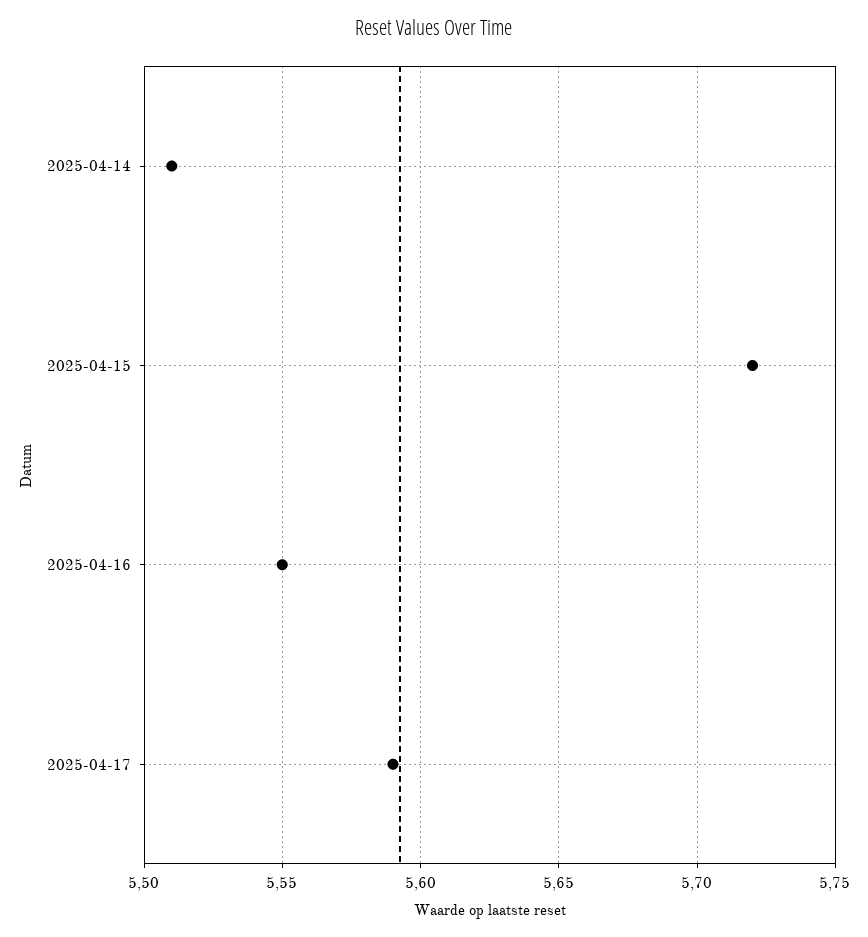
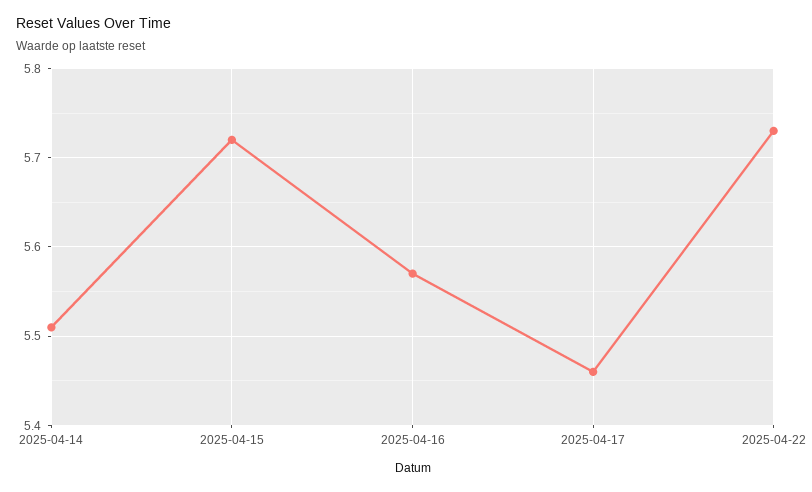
2025-04-16: 5.55 -> 5.57
2025-04-17: 5.59 -> 5.46
2025-04-22: none -> 5.73

